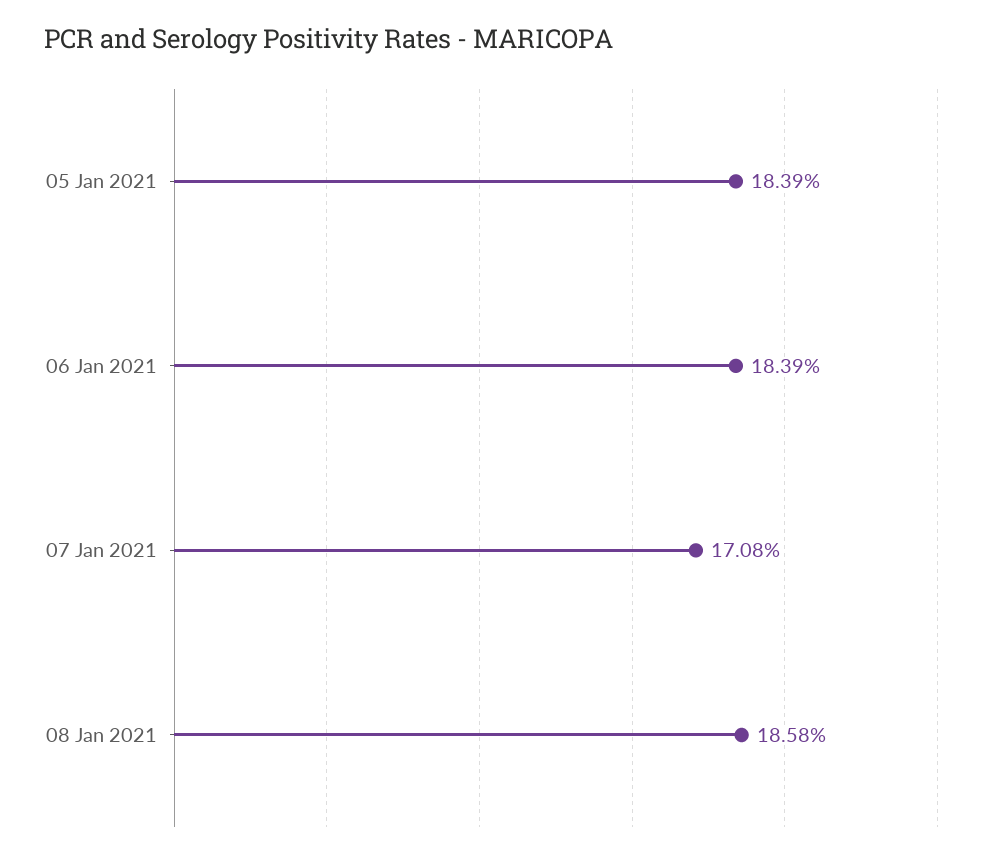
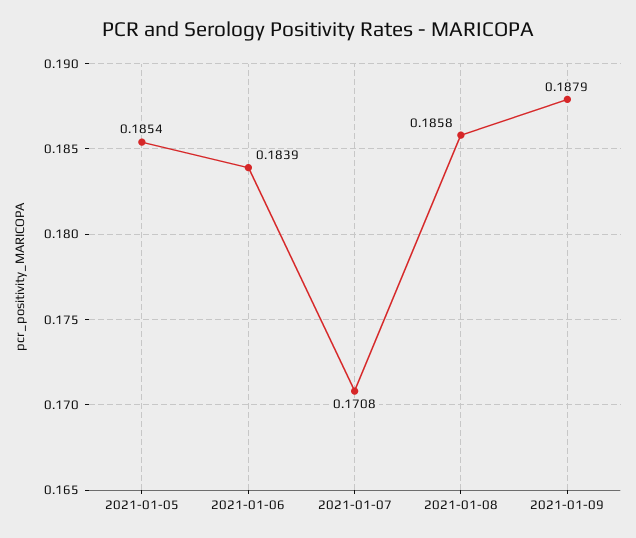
05 Jan 2021: 0.1839 -> 0.1854
2021-01-09: none -> 0.1879

